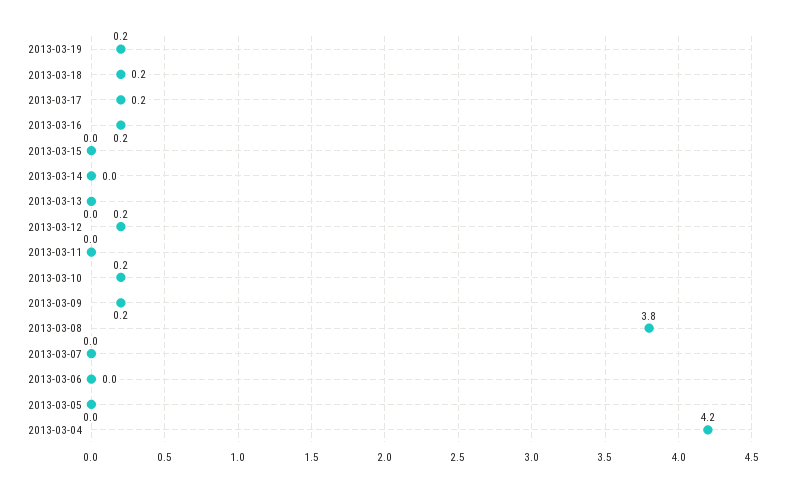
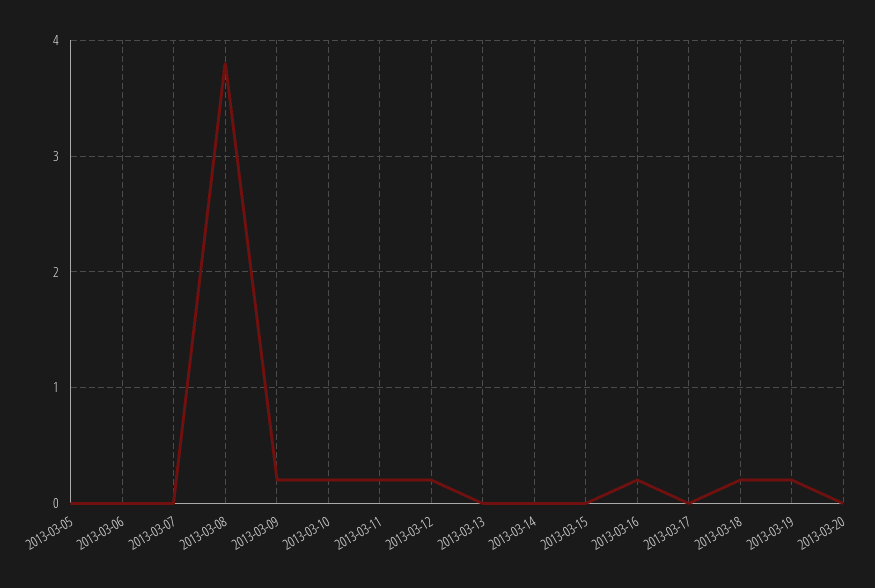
2013-03-17: 0.2 -> 0
2013-03-11: 0 -> 0.2
2013-03-04: 4.2 -> none
2013-03-20: none -> 0

